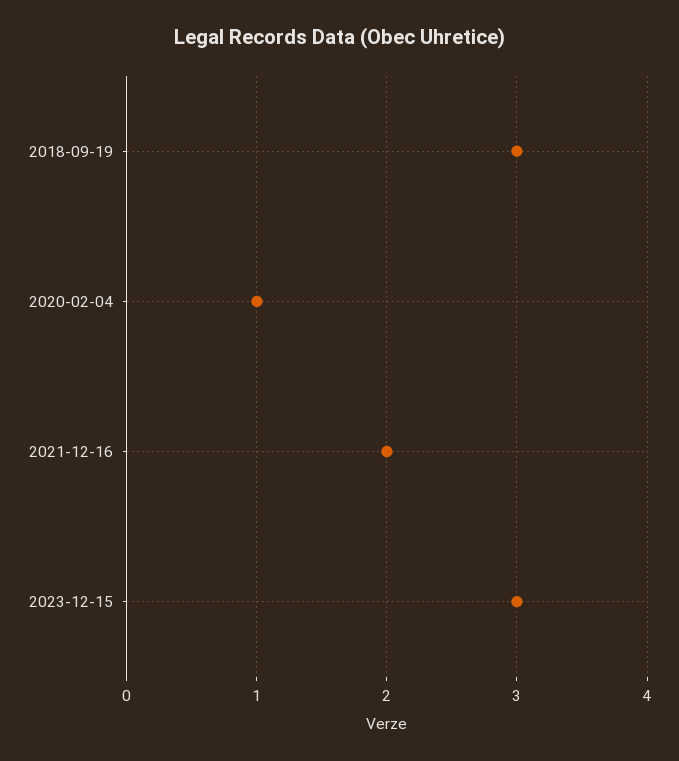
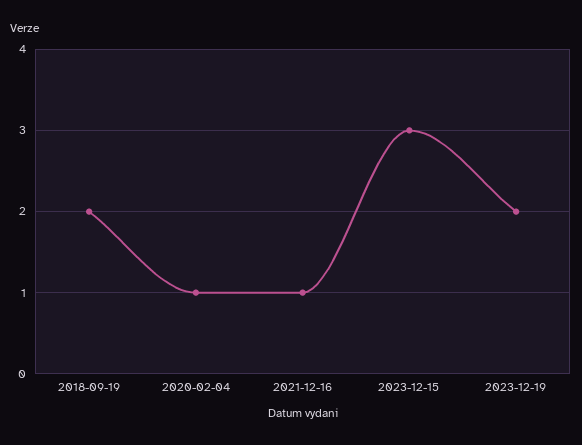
2018-09-19: 3 -> 2
2021-12-16: 2 -> 1
2023-12-19: none -> 2

